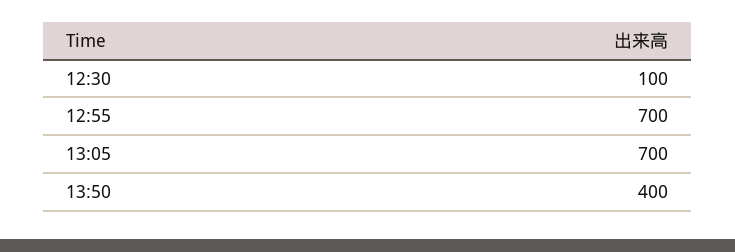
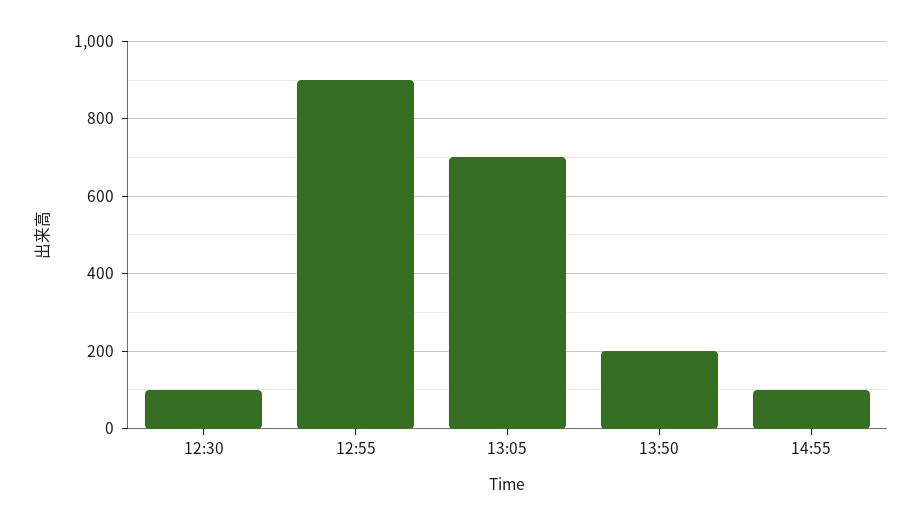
12:55: 700 -> 900
13:50: 400 -> 200
14:55: none -> 100

